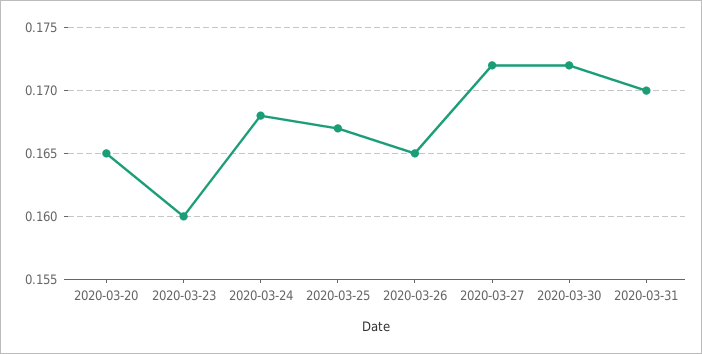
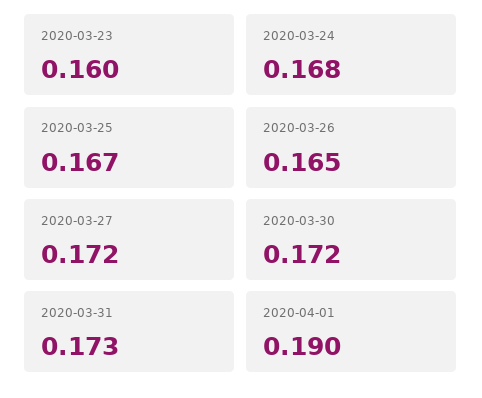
2020-03-20: 0.165 -> none
2020-03-31: 0.17 -> 0.173
2020-04-01: none -> 0.19

